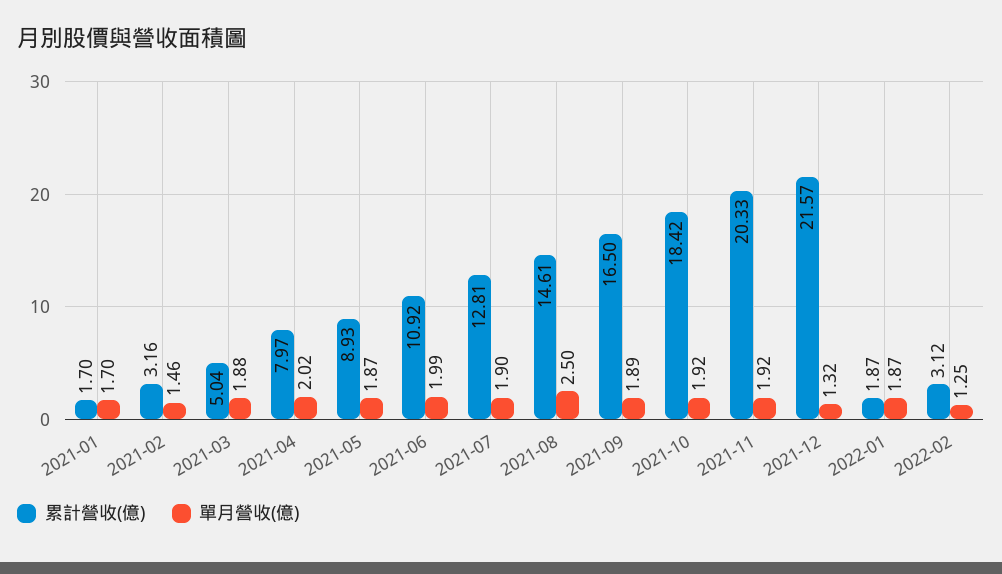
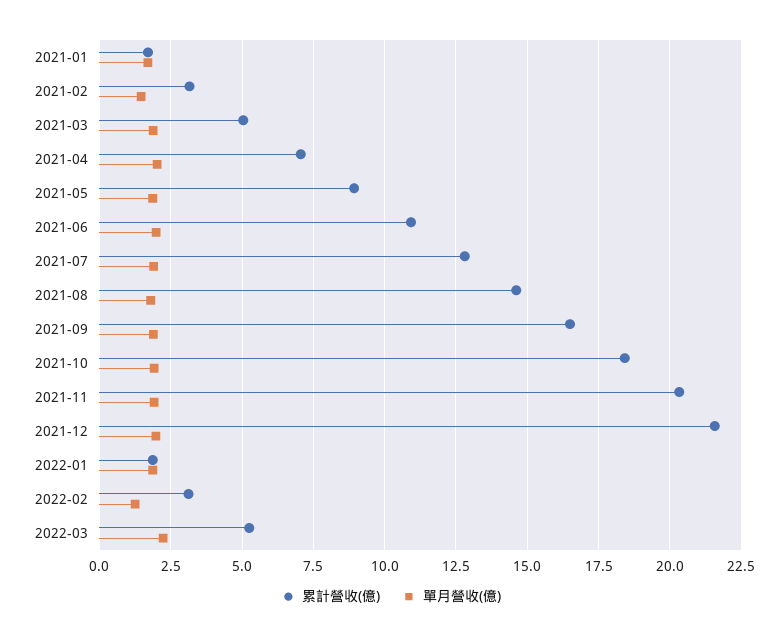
累計營收(億), 2021-04: 7.97 -> 7
單月營收(億), 2021-08: 2.5 -> 1.75
單月營收(億), 2021-12: 1.32 -> 2
累計營收(億), 2022-03: none -> 5.25
單月營收(億), 2022-03: none -> 2.25

